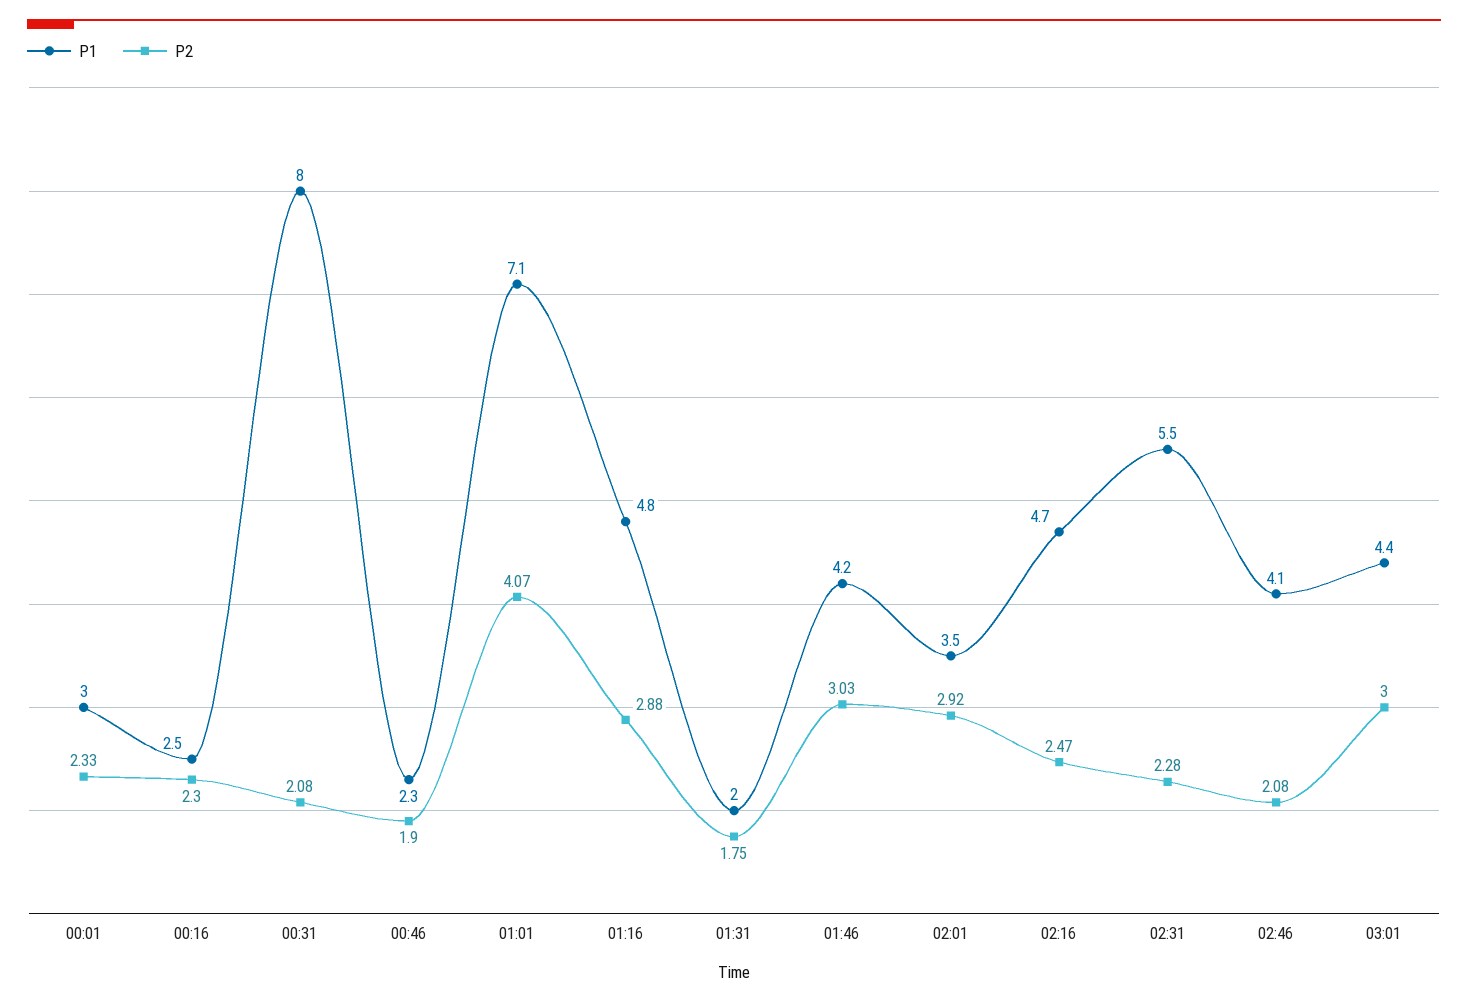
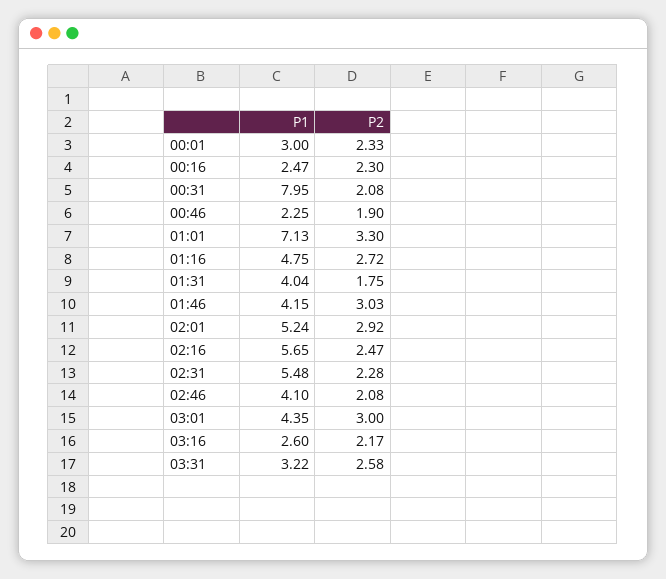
P2, 01:01: 4.07 -> 3.3
P2, 01:16: 2.88 -> 2.72
P1, 01:31: 2 -> 4.04
P1, 02:01: 3.5 -> 5.24
P1, 02:16: 4.7 -> 5.65
P1, 03:16: none -> 2.6
P2, 03:16: none -> 2.17
P1, 03:31: none -> 3.22
P2, 03:31: none -> 2.58

